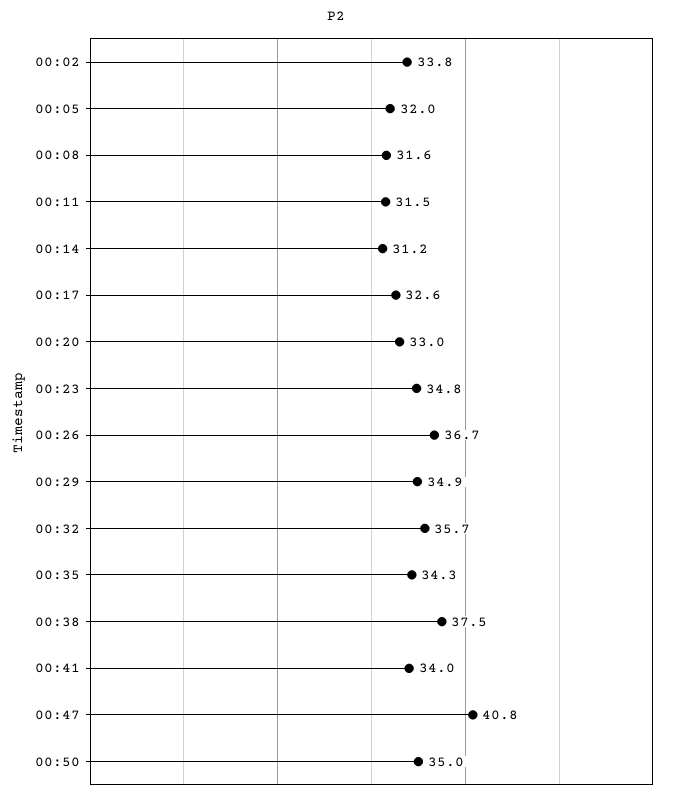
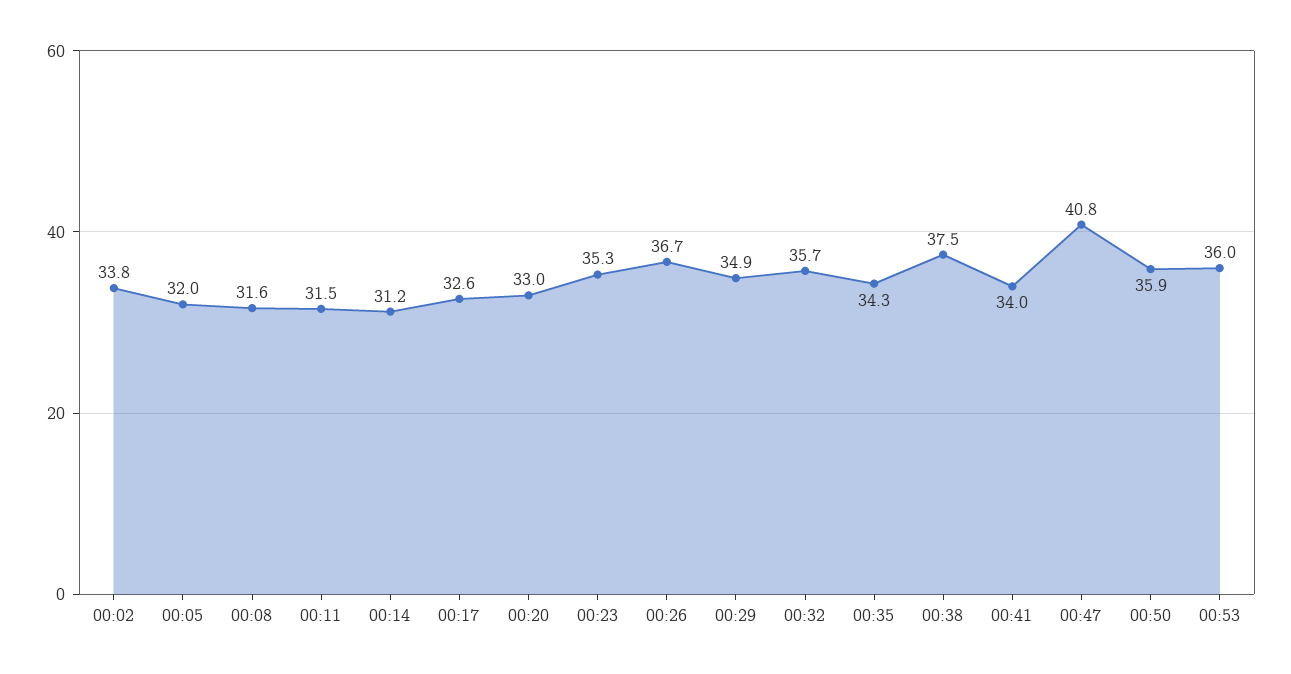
00:23: 34.8 -> 35.3
00:50: 35 -> 35.9
00:53: none -> 36

